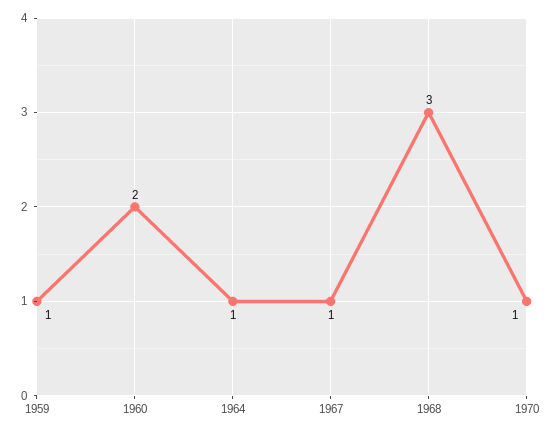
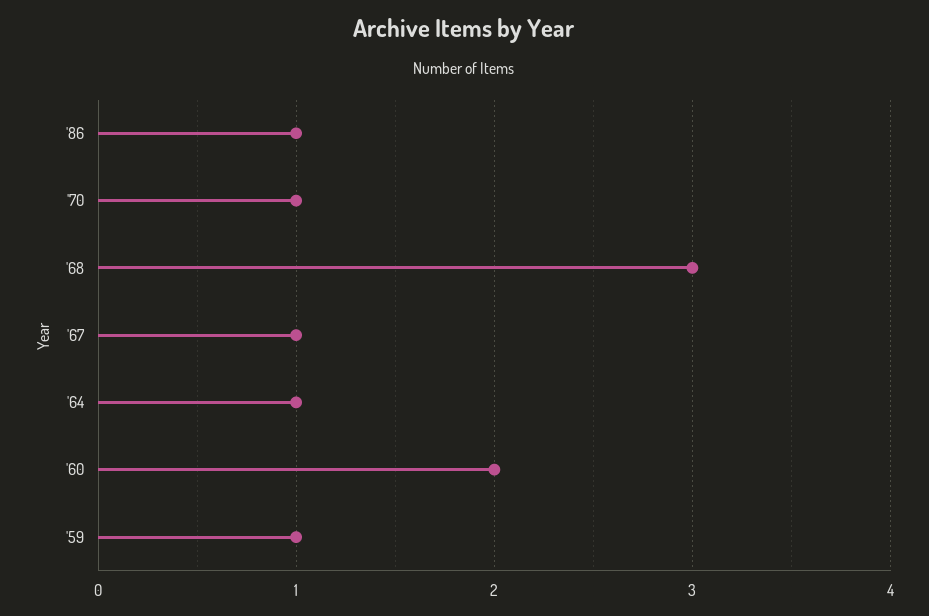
'86: none -> 1

